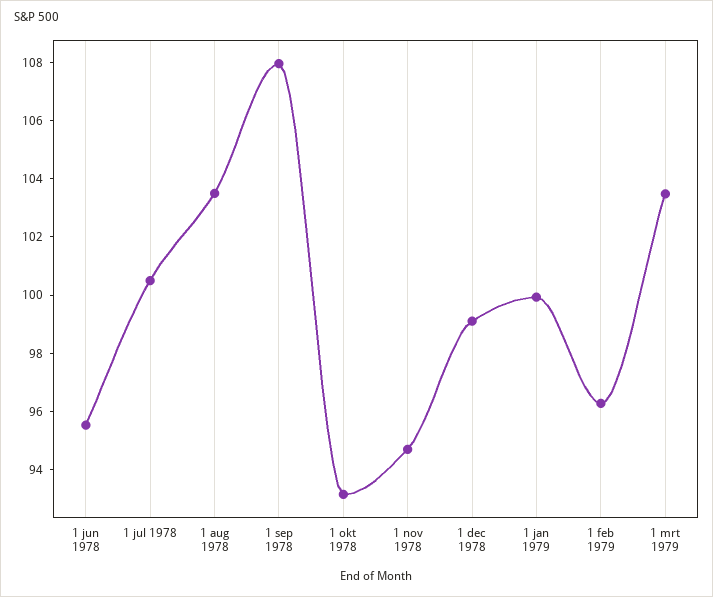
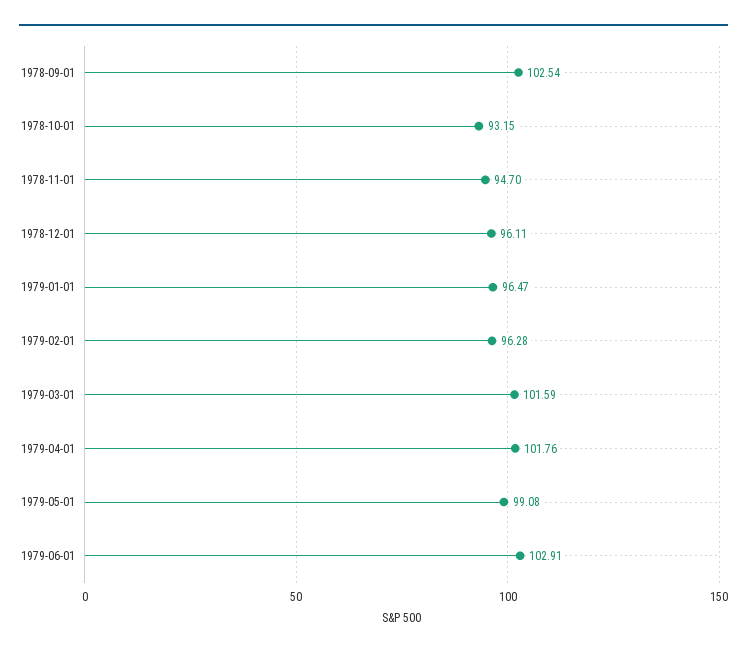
1 jun 1978: 95.5 -> none
1 jul 1978: 100.5 -> none
1 aug 1978: 103.5 -> none
1 sep 1978: 108 -> 102.54
1 dec 1978: 99 -> 96.11
1 jan 1979: 100 -> 96.47
1 mrt 1979: 103.5 -> 101.59
1979-04-01: none -> 101.76
1979-05-01: none -> 99.08
1979-06-01: none -> 102.91

